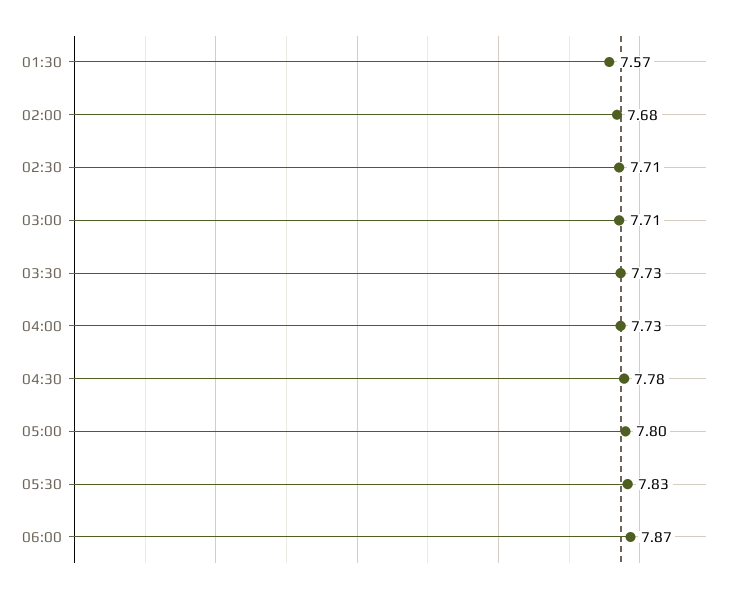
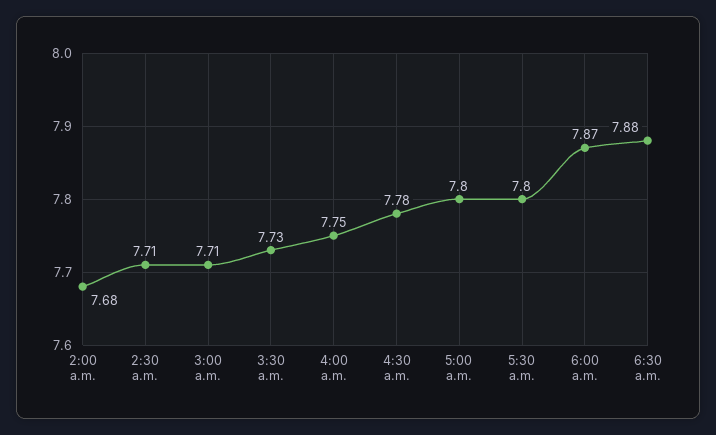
01:30: 7.57 -> none
04:00: 7.73 -> 7.75
05:30: 7.83 -> 7.8
6:30 a.m.: none -> 7.88

